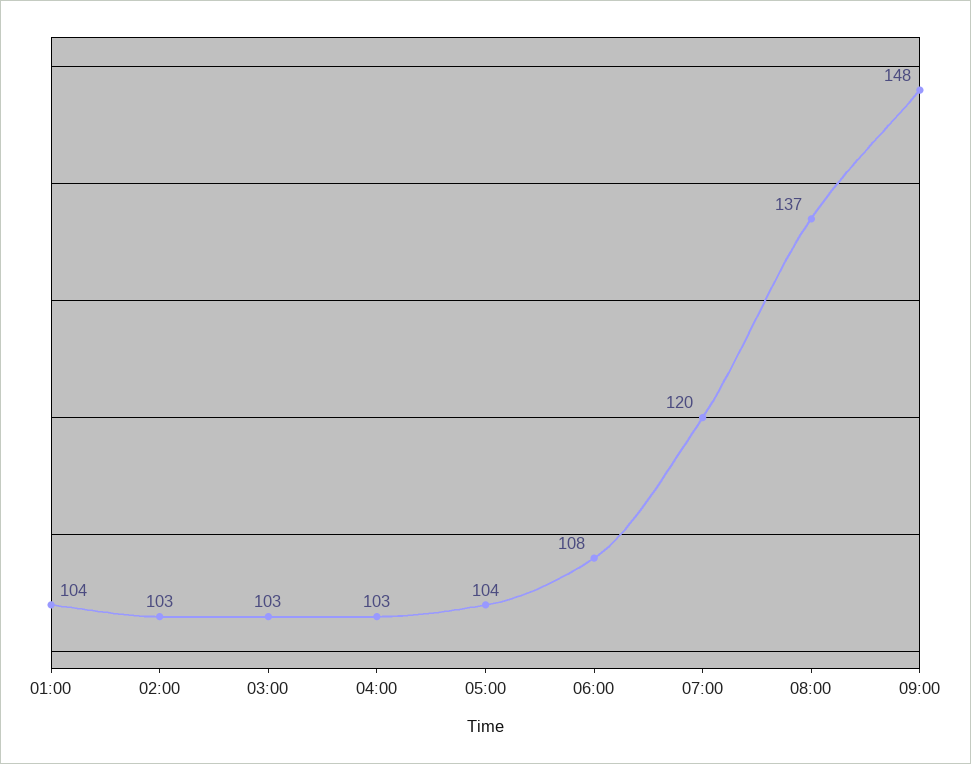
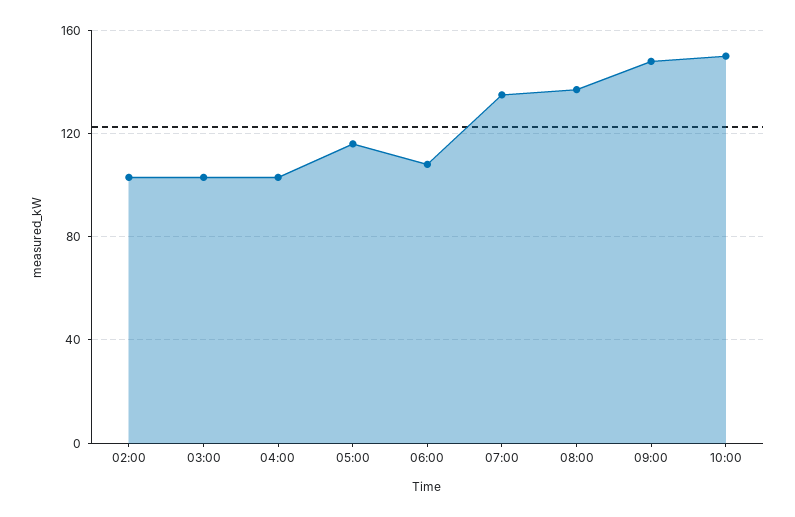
01:00: 104 -> none
05:00: 104 -> 115
07:00: 120 -> 135
10:00: none -> 150

